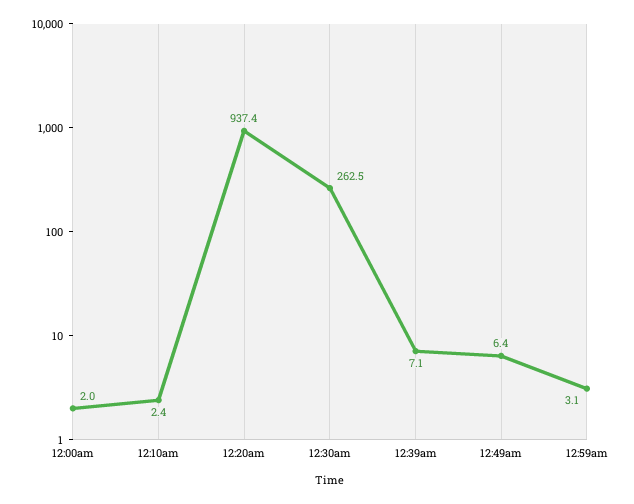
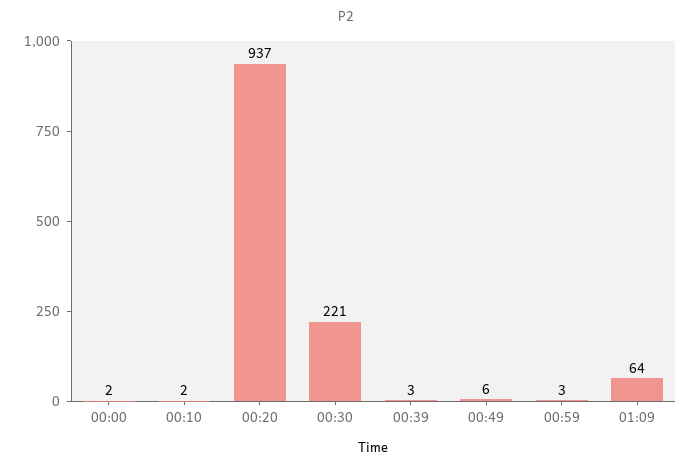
12:30am: 262.5 -> 221
12:39am: 7.1 -> 3
01:09: none -> 64

